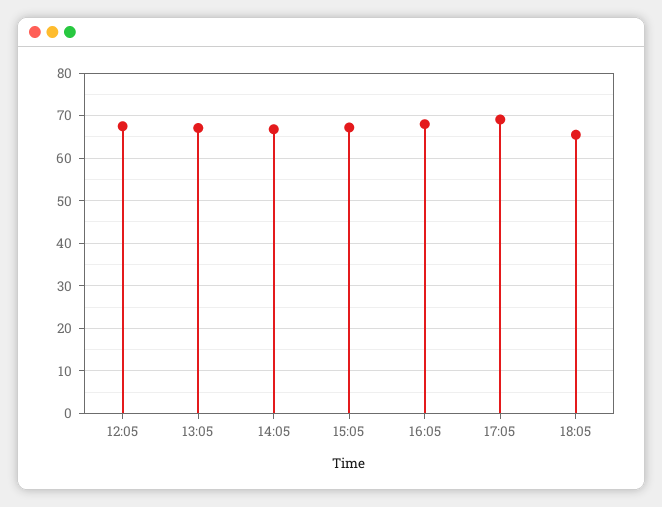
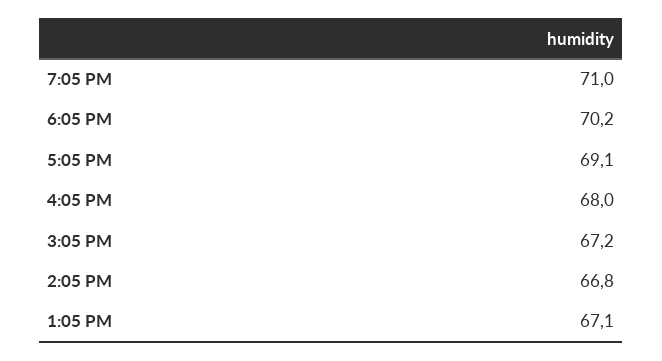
12:05: 68 -> none
18:05: 66 -> 70.2
7:05 PM: none -> 71

